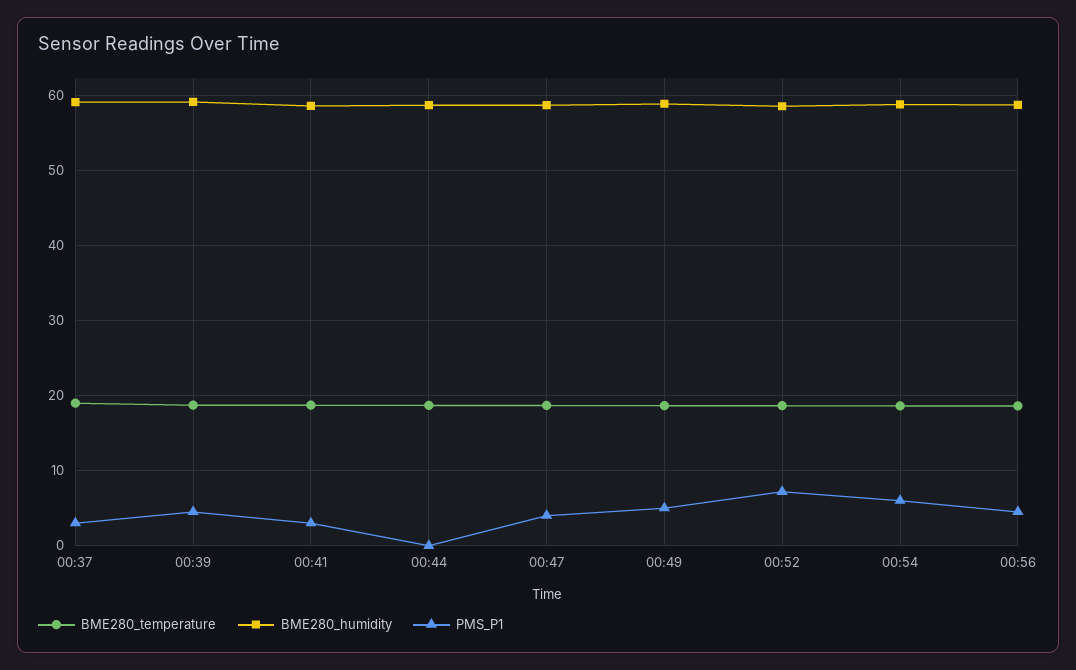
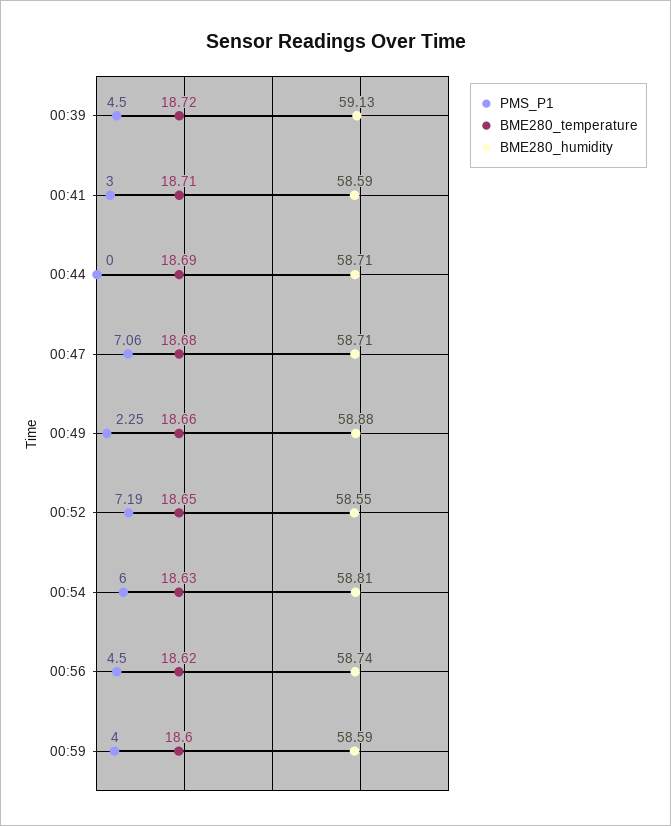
BME280_temperature, 00:37: 19 -> none
BME280_humidity, 00:37: 59 -> none
PMS_P1, 00:37: 3 -> none
PMS_P1, 00:47: 4 -> 7.06
PMS_P1, 00:49: 5 -> 2.25
PMS_P1, 00:59: none -> 4
BME280_temperature, 00:59: none -> 18.6
BME280_humidity, 00:59: none -> 58.59

